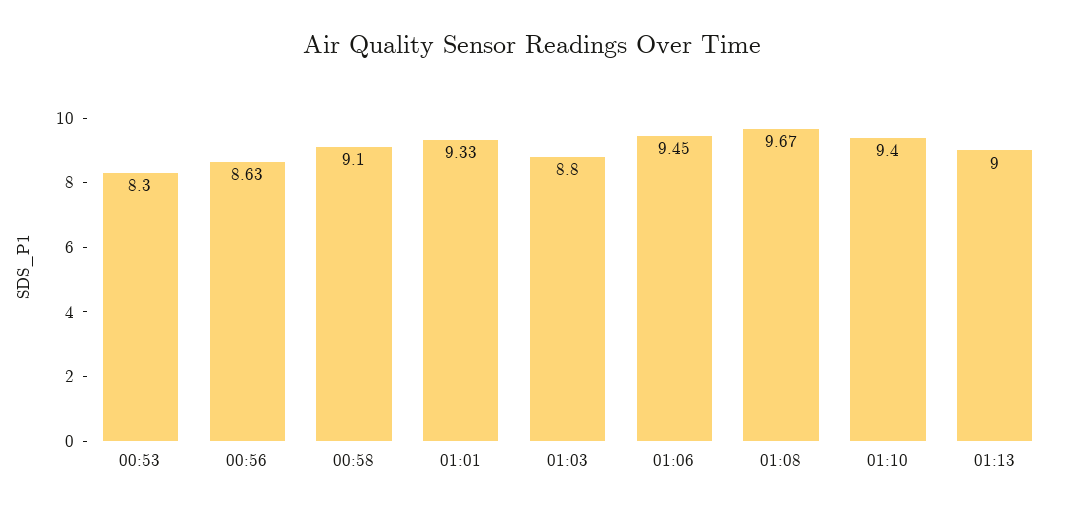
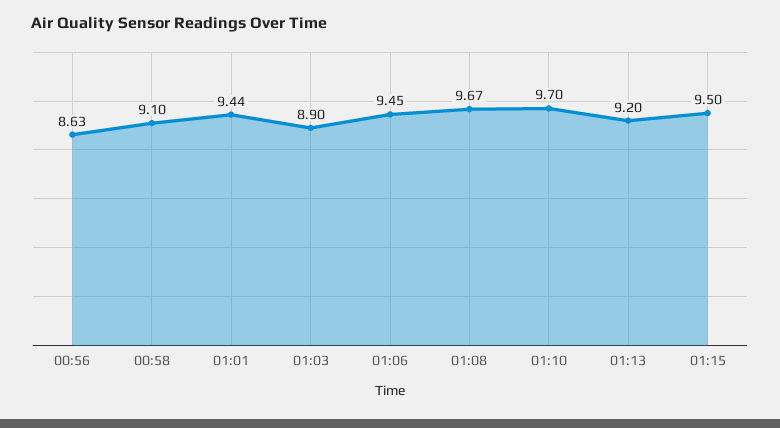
00:53: 8.3 -> none
01:01: 9.33 -> 9.44
01:03: 8.8 -> 8.9
01:10: 9.4 -> 9.7
01:13: 9 -> 9.2
01:15: none -> 9.5

